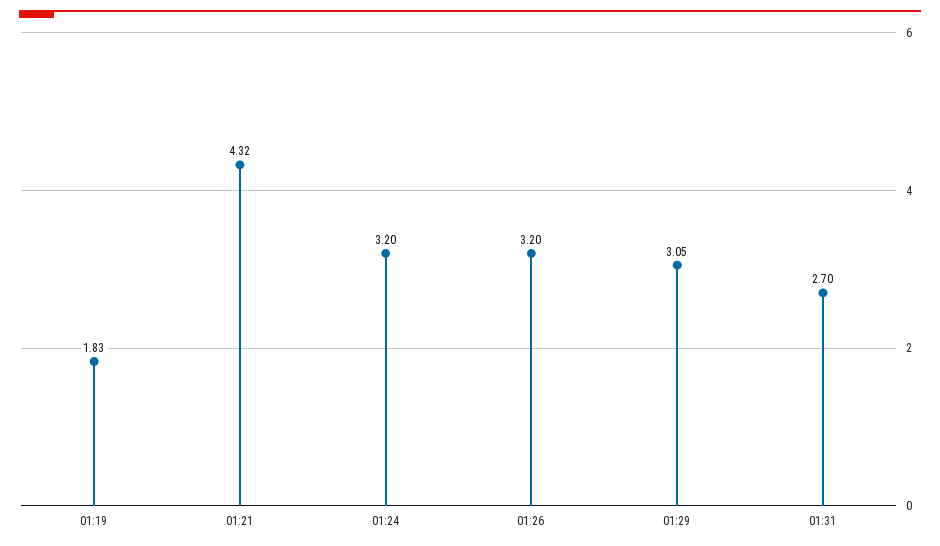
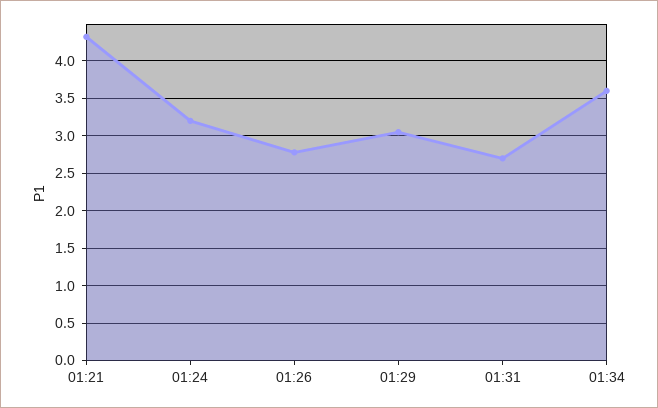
01:19: 1.83 -> none
01:26: 3.2 -> 2.8
01:34: none -> 3.6

